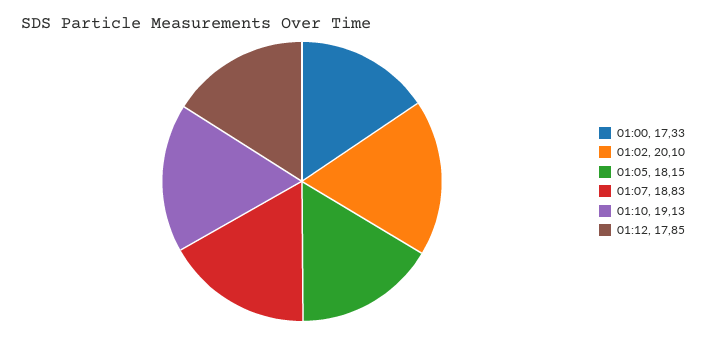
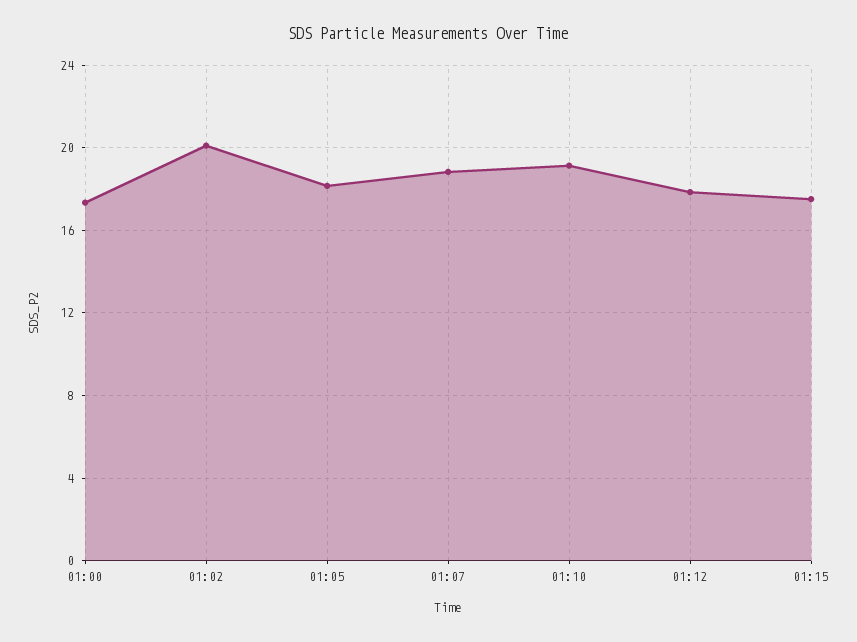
01:15: none -> 17.5

